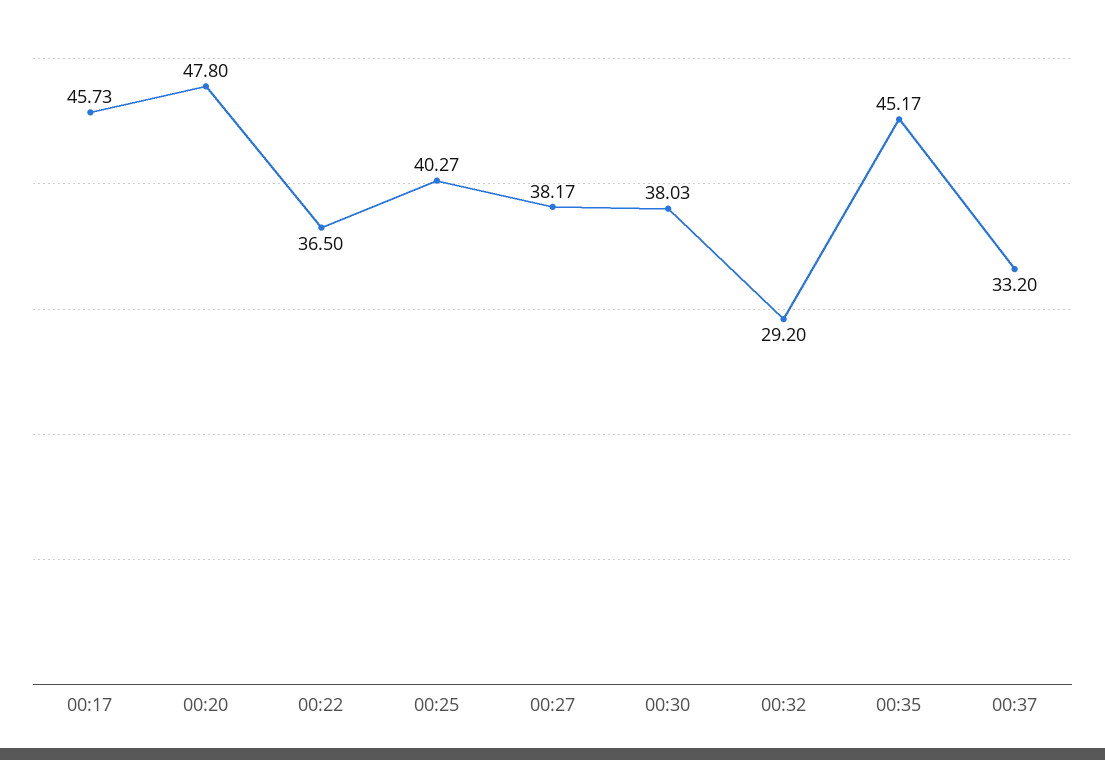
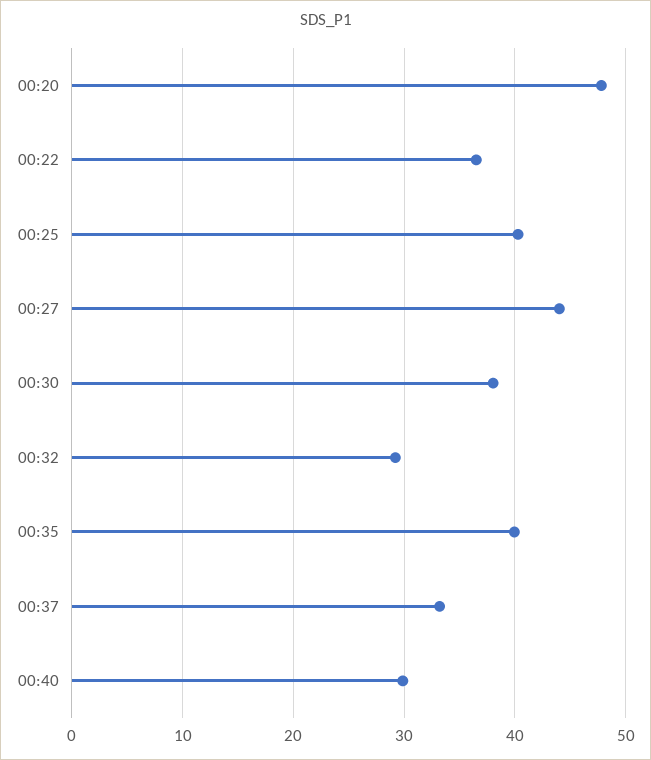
00:17: 45.73 -> none
00:27: 38.17 -> 44
00:35: 45.17 -> 40
00:40: none -> 30

